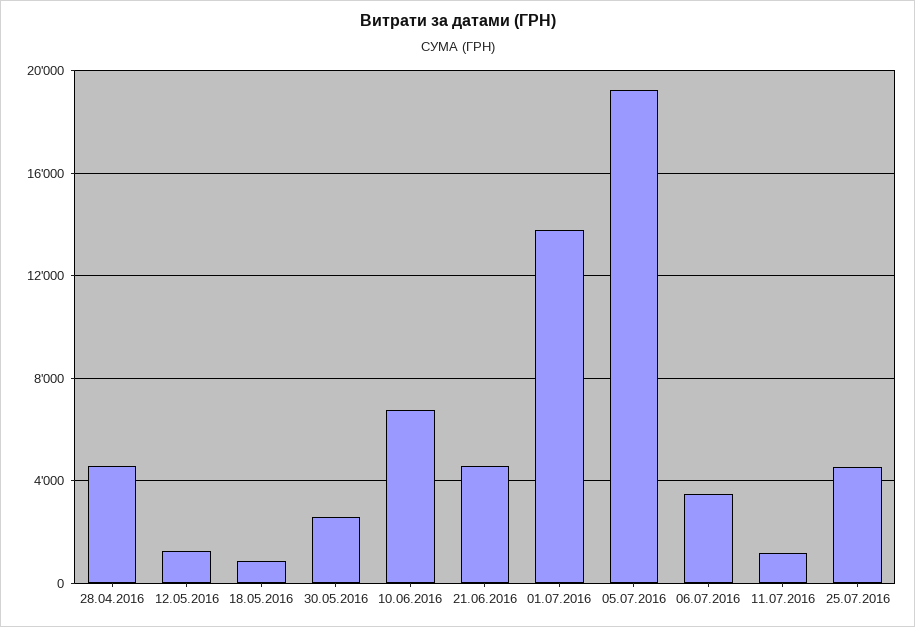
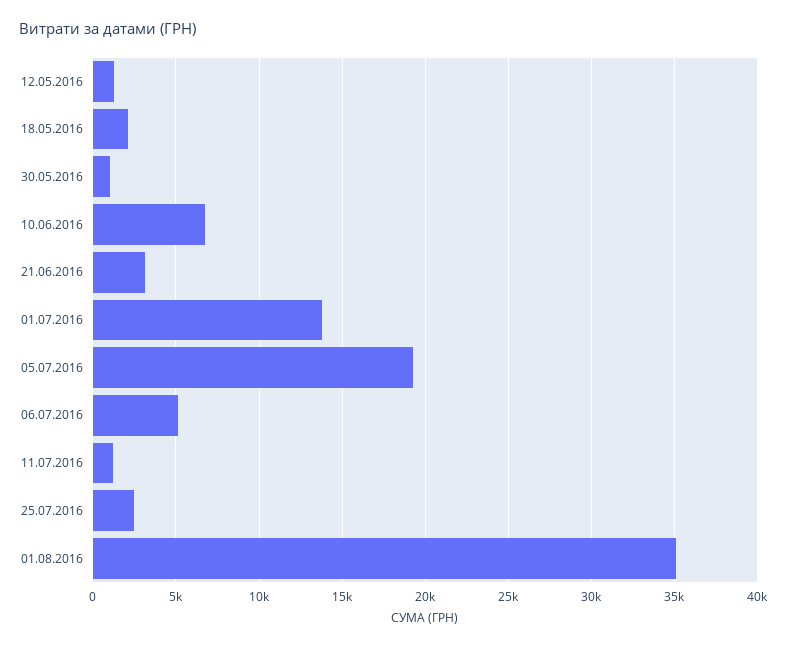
28.04.2016: 4500 -> none
18.05.2016: 1000 -> 2000
30.05.2016: 2500 -> 1000
21.06.2016: 4500 -> 3000
06.07.2016: 3500 -> 5000
25.07.2016: 4500 -> 2500
01.08.2016: none -> 35000

